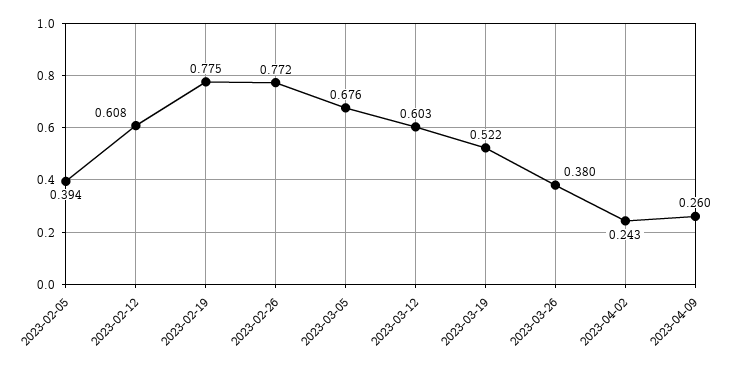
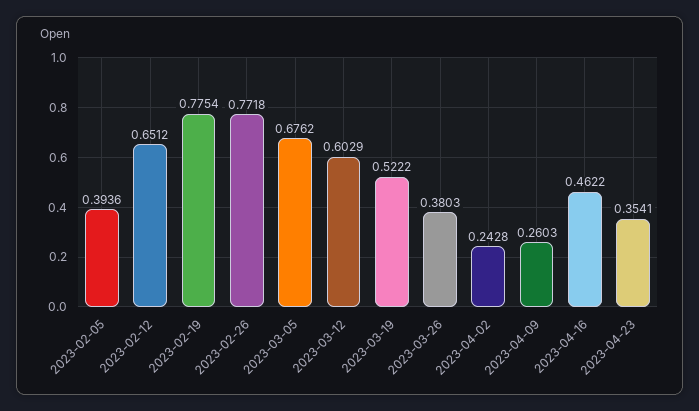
2023-02-12: 0.608 -> 0.6512
2023-04-16: none -> 0.4622
2023-04-23: none -> 0.3541

